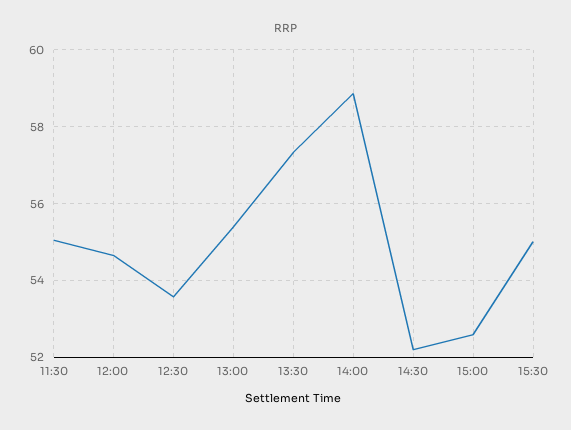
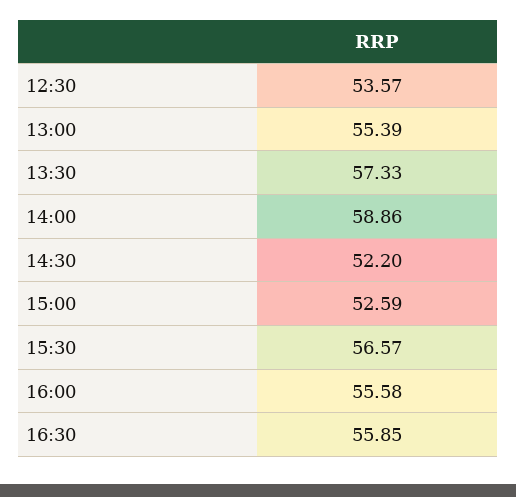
11:30: 55 -> none
12:00: 54.6 -> none
15:30: 55 -> 56.57
16:00: none -> 55.58
16:30: none -> 55.85

